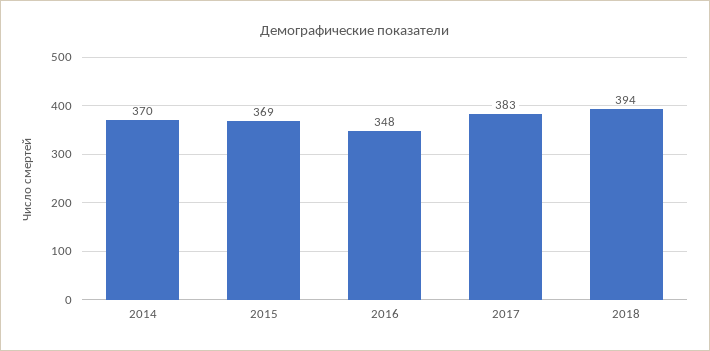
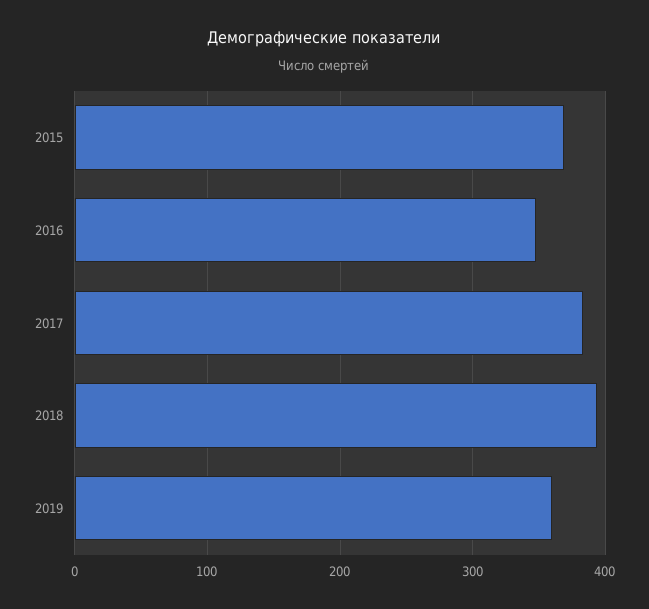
2014: 370 -> none
2019: none -> 360

